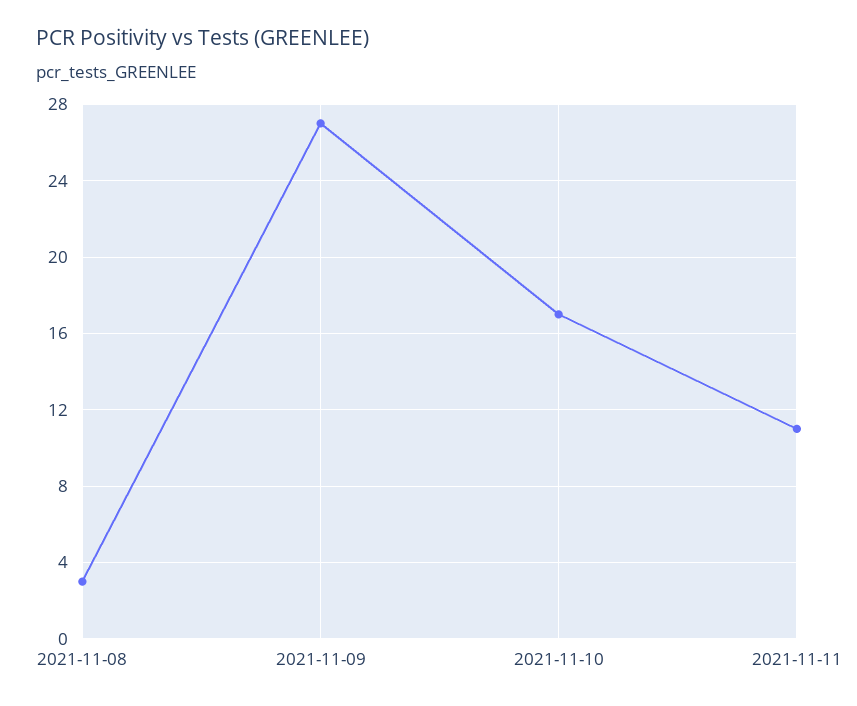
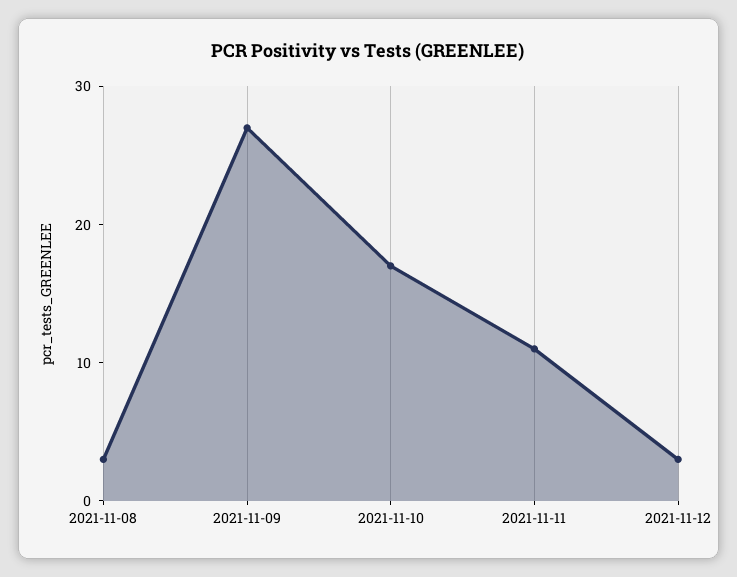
2021-11-12: none -> 3

